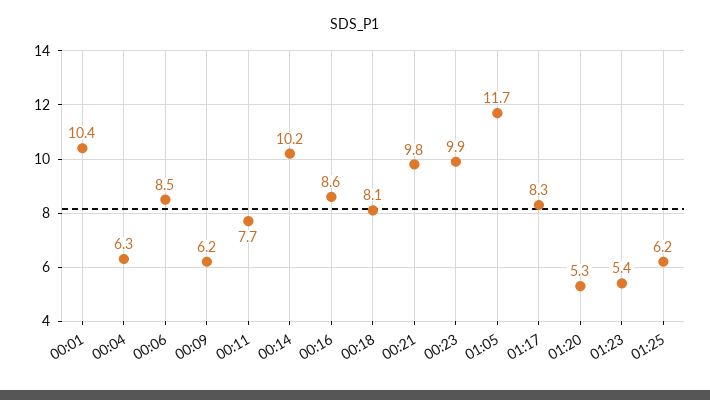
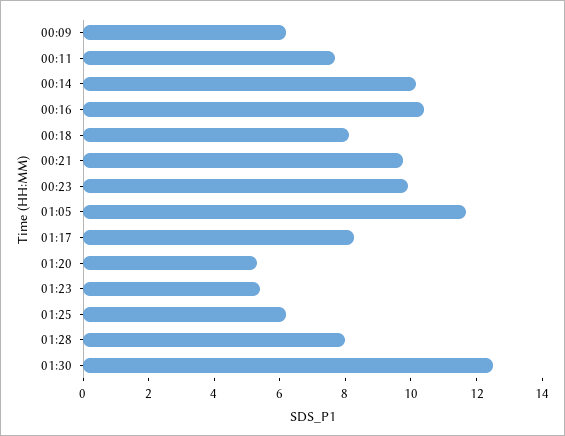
00:01: 10.4 -> none
00:04: 6.3 -> none
00:06: 8.5 -> none
00:16: 8.6 -> 10.5
01:28: none -> 8
01:30: none -> 12.5

